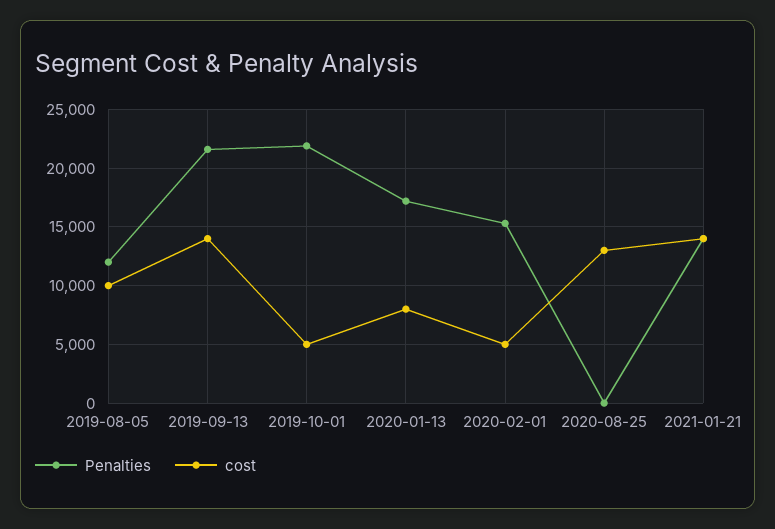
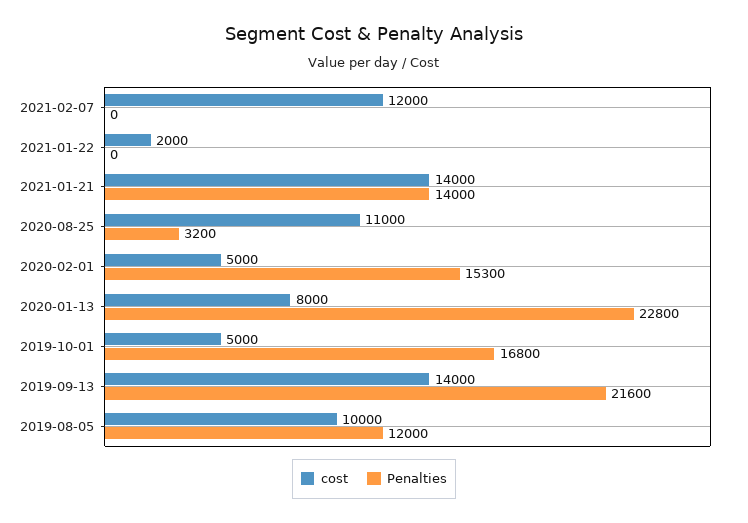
Penalties, 2019-10-01: 22000 -> 16800
Penalties, 2020-01-13: 17000 -> 22800
Penalties, 2020-08-25: 0 -> 3200
cost, 2020-08-25: 13000 -> 11000
cost, 2021-02-07: none -> 12000
Penalties, 2021-02-07: none -> 0
cost, 2021-01-22: none -> 2000
Penalties, 2021-01-22: none -> 0

